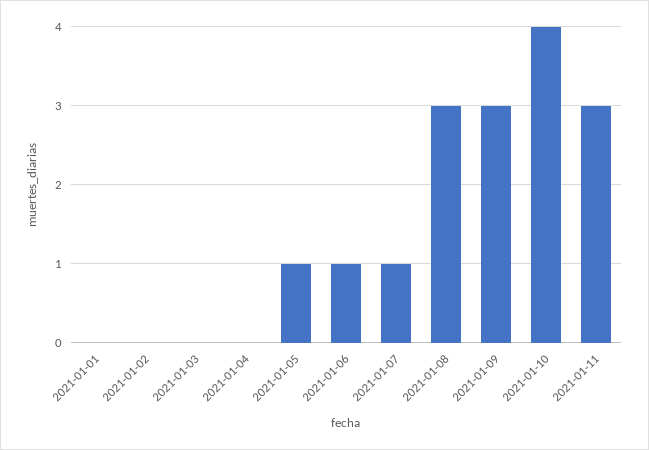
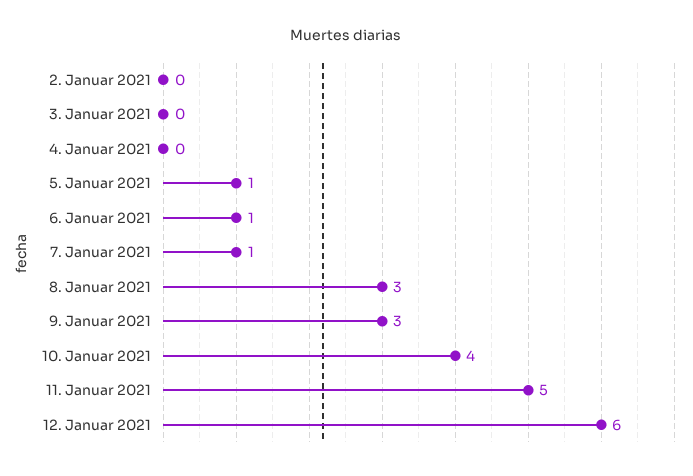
2021-01-01: 0 -> none
2021-01-11: 3 -> 5
12. Januar 2021: none -> 6

